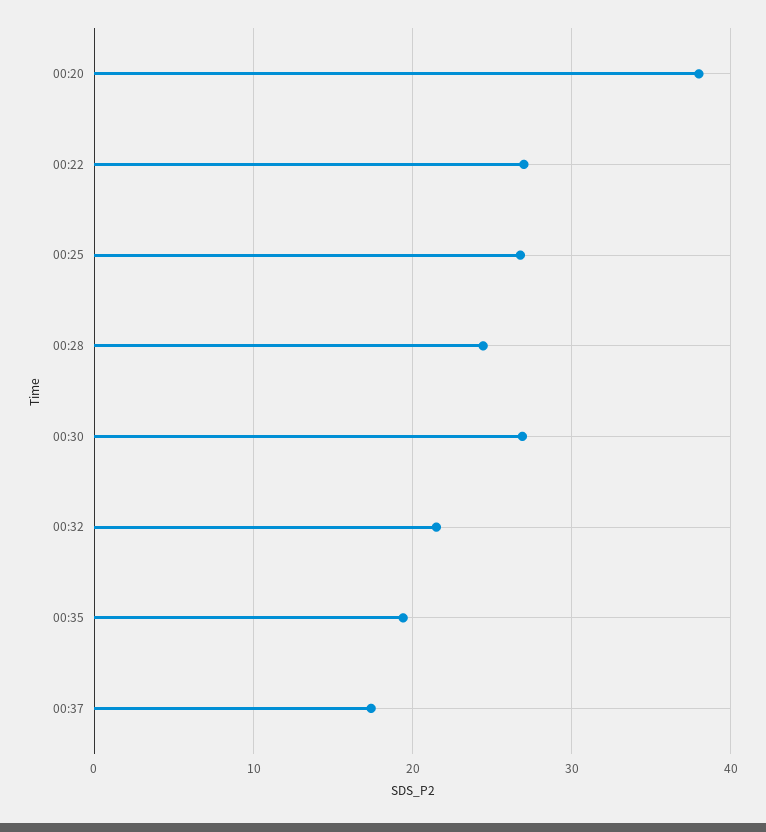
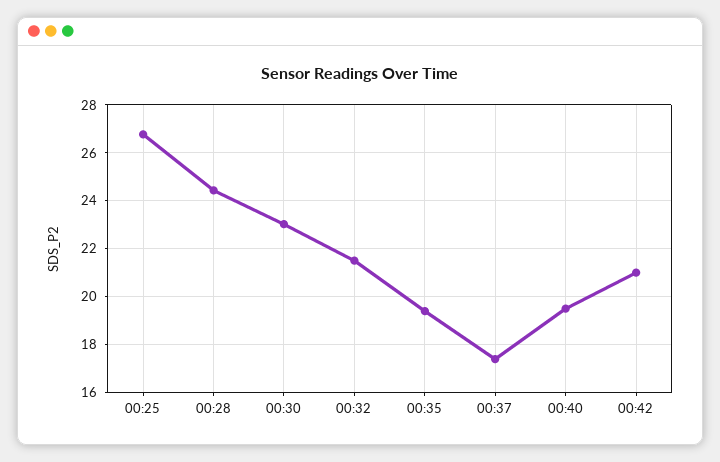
00:20: 38 -> none
00:22: 27 -> none
00:30: 27 -> 23
00:40: none -> 19.5
00:42: none -> 21

